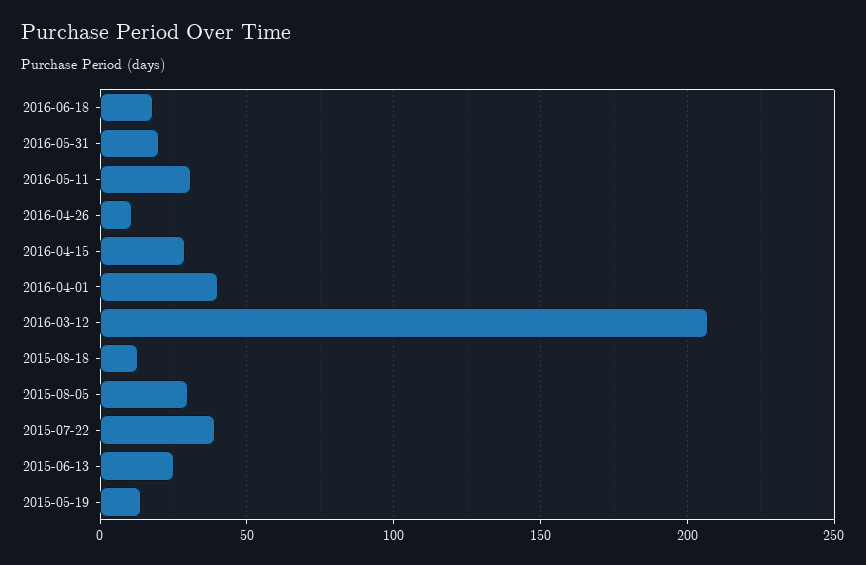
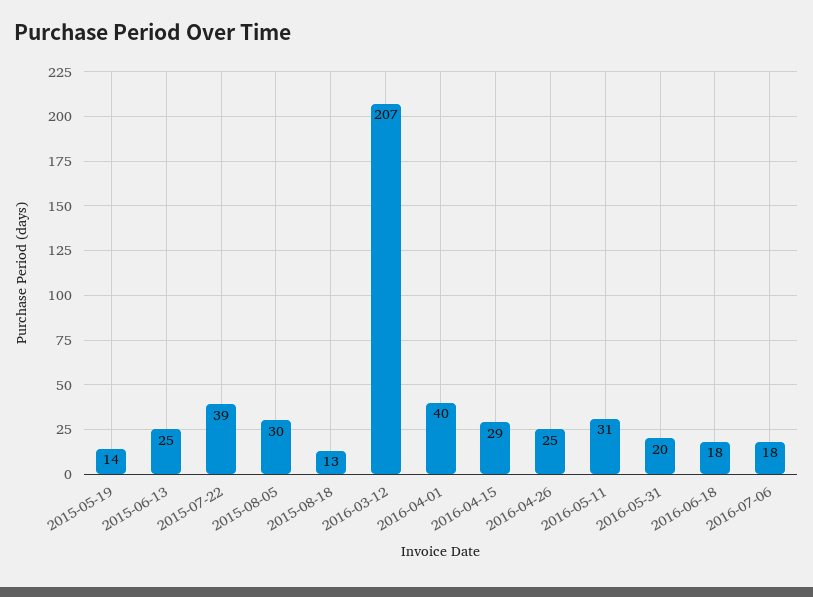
2016-04-26: 10 -> 25
2016-07-06: none -> 18

